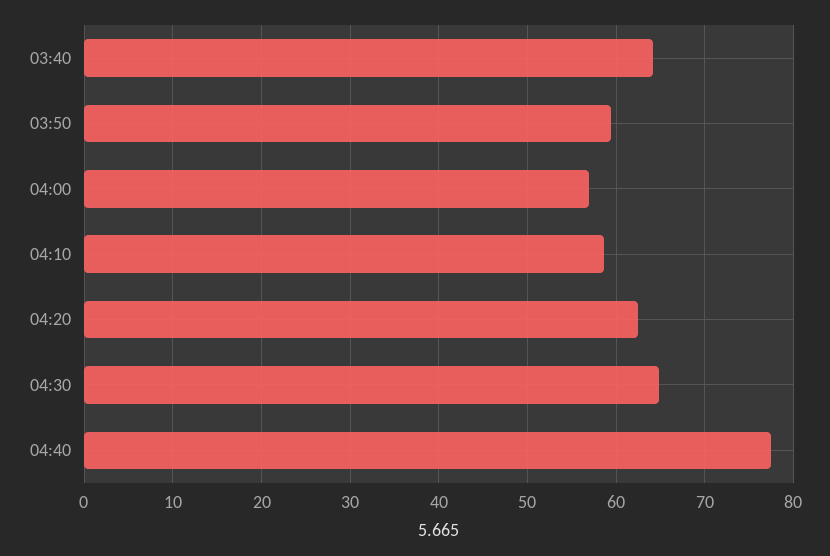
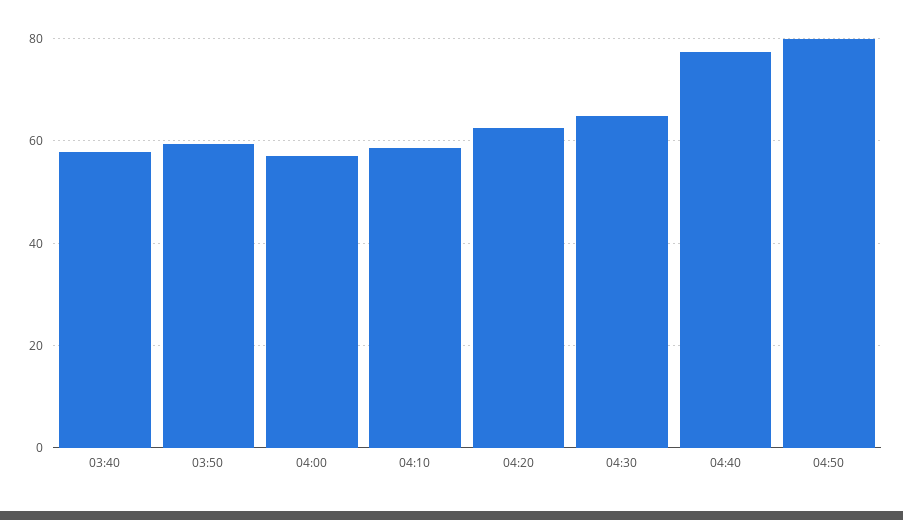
03:40: 64 -> 58
04:50: none -> 80

